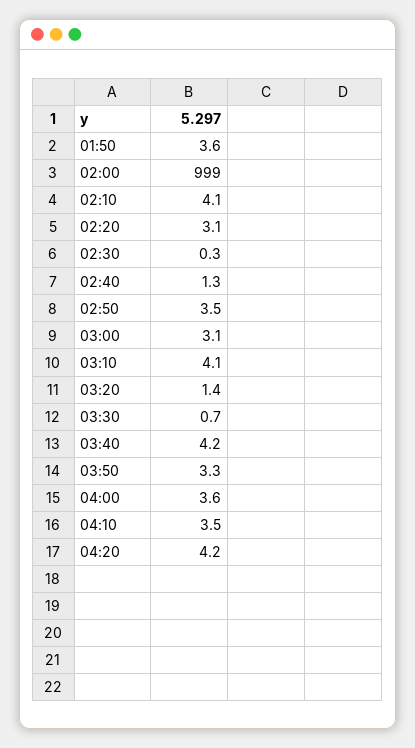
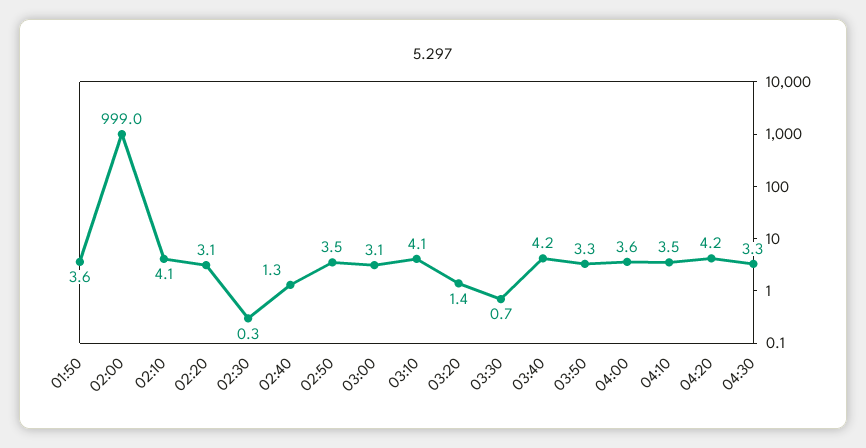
04:30: none -> 3.3

